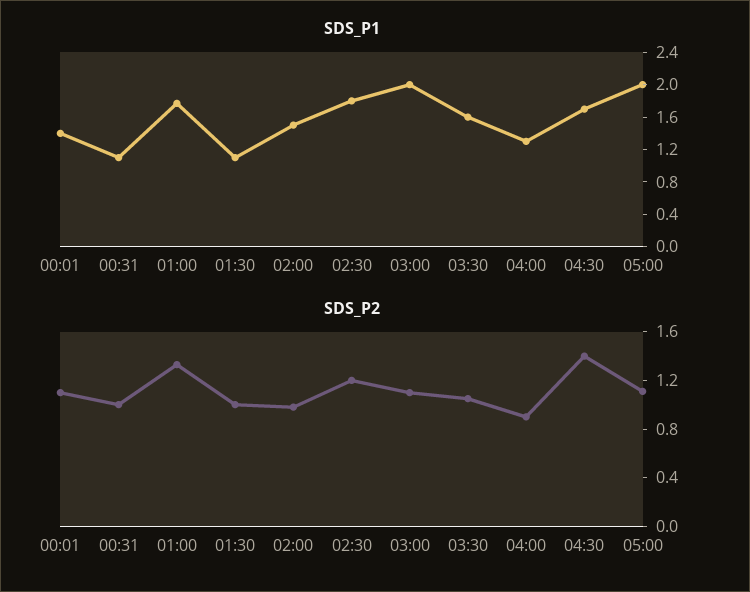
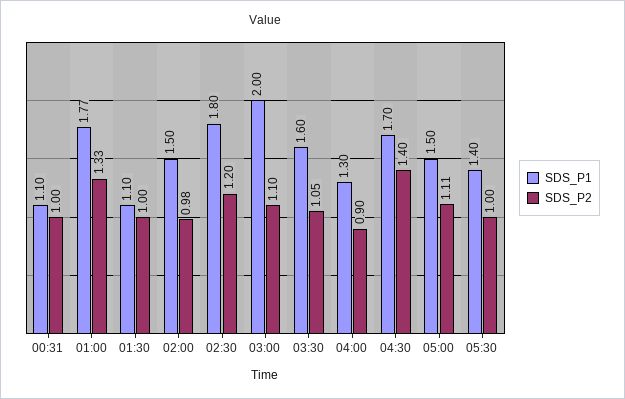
SDS_P1, 00:01: 1.4 -> none
SDS_P1, 05:00: 2 -> 1.5
SDS_P2, 00:01: 1.1 -> none
SDS_P1, 05:30: none -> 1.4
SDS_P2, 05:30: none -> 1

